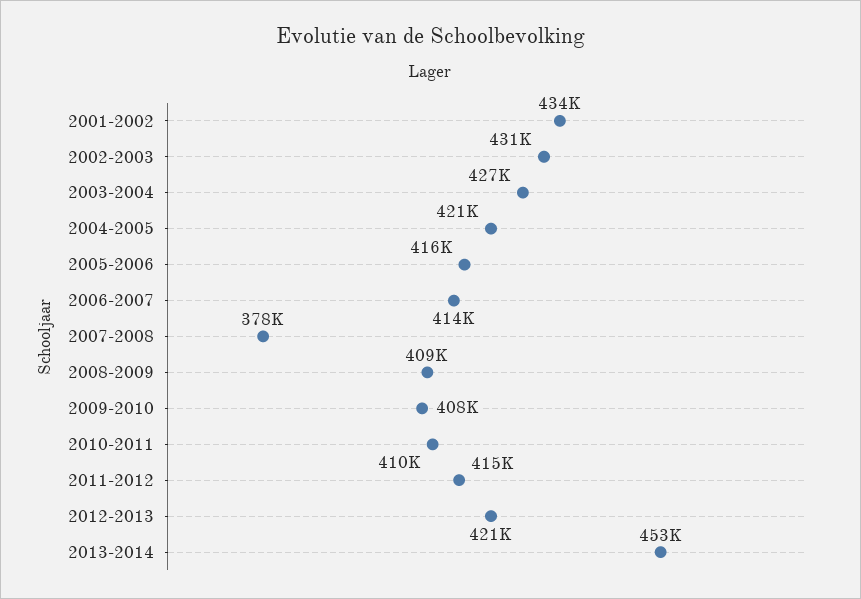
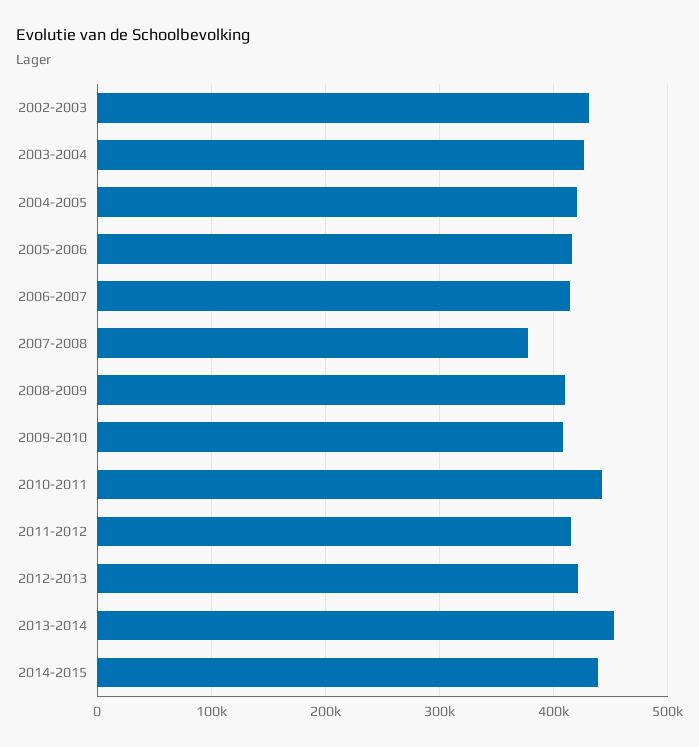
2001-2002: 434000 -> none
2010-2011: 410000 -> 440000
2014-2015: none -> 440000

